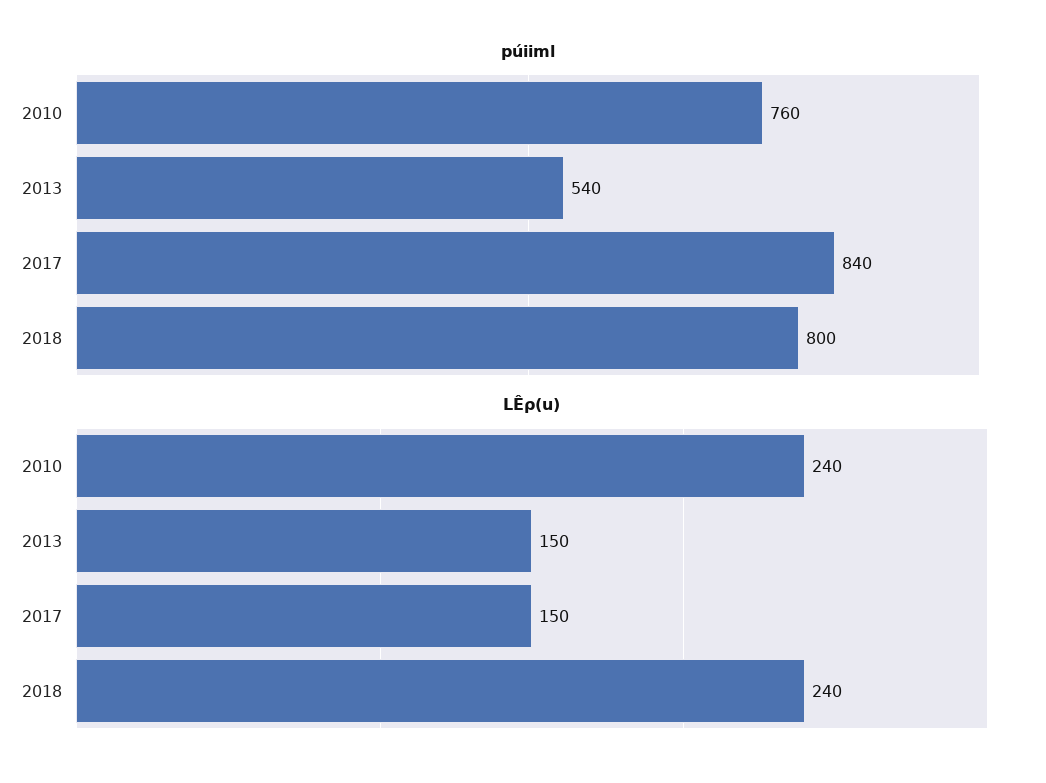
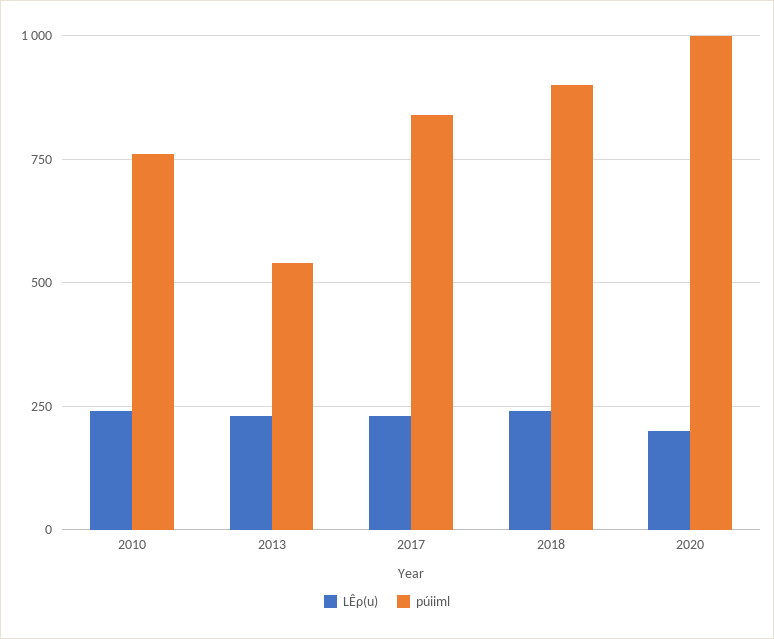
púiiml, 2018: 800 -> 900
LÊρ(u), 2013: 150 -> 225
LÊρ(u), 2017: 150 -> 225
LÊρ(u), 2020: none -> 200
púiiml, 2020: none -> 1000

